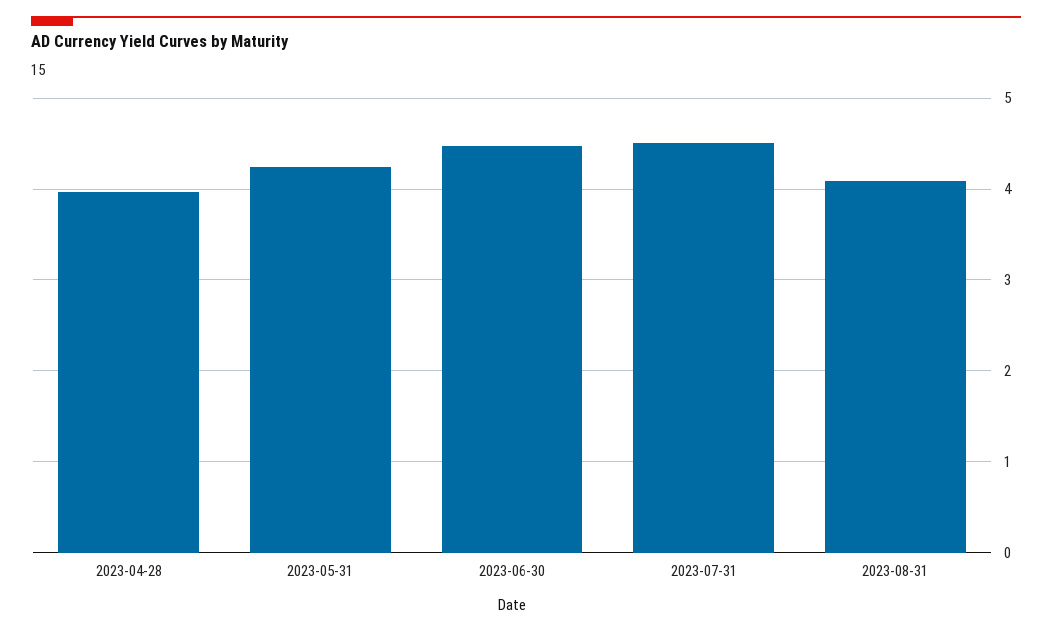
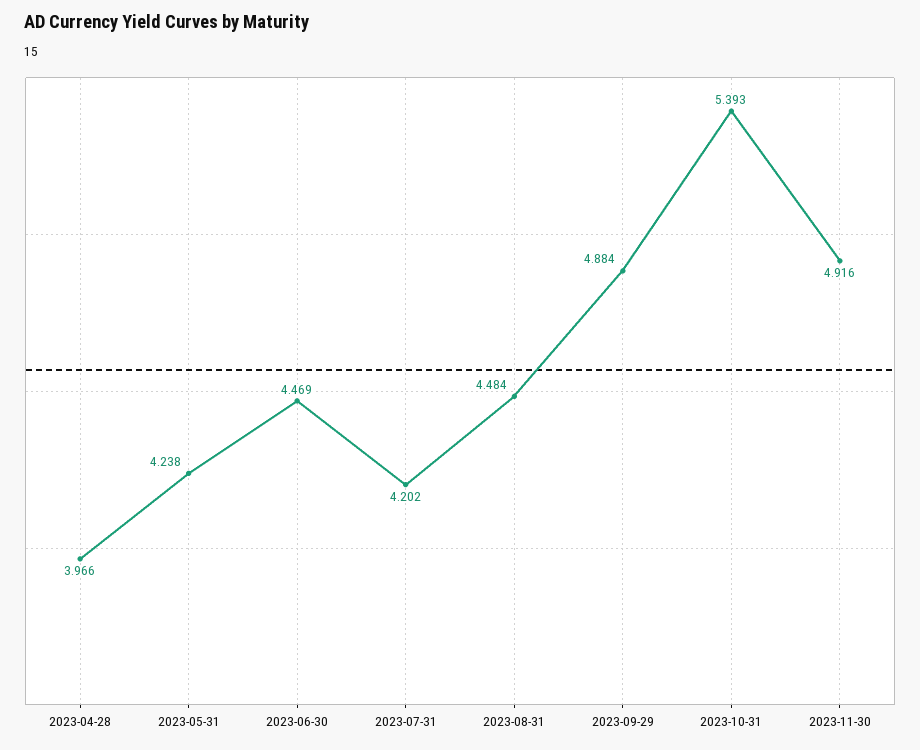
2023-07-31: 4.5 -> 4.202
2023-08-31: 4.1 -> 4.484
2023-09-29: none -> 4.884
2023-10-31: none -> 5.393
2023-11-30: none -> 4.916

